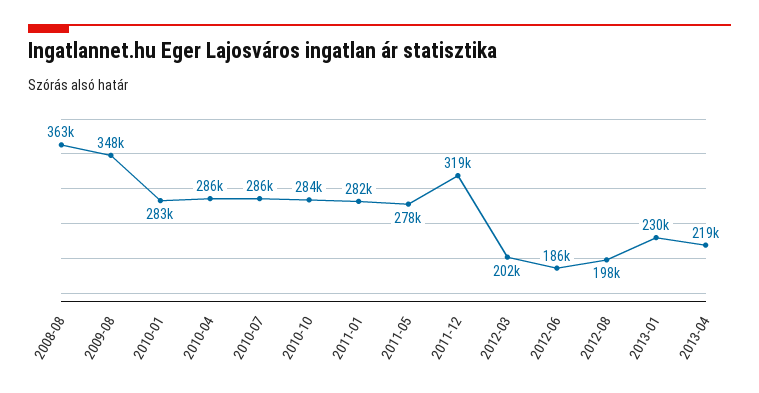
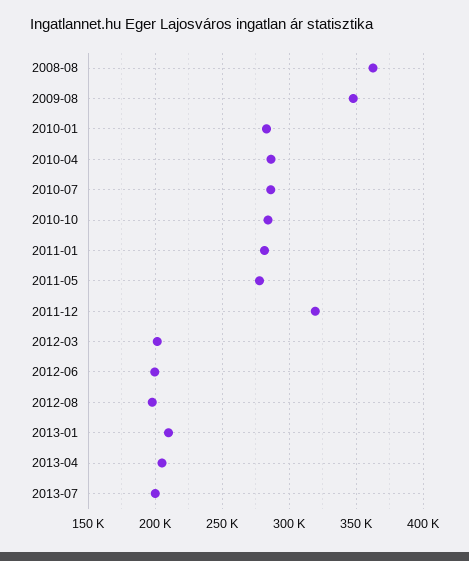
2012-06: 186000 -> 200000
2013-01: 230000 -> 210000
2013-04: 219000 -> 205000
2013-07: none -> 200000

